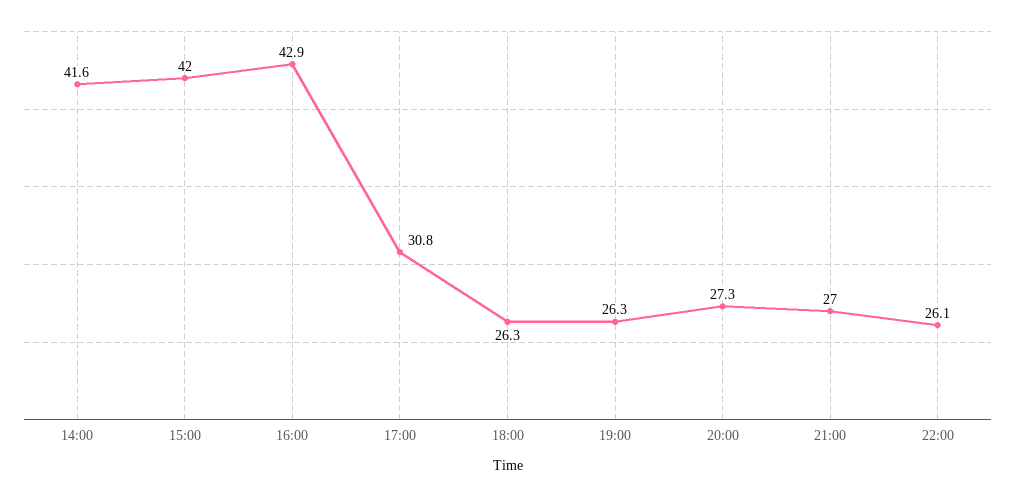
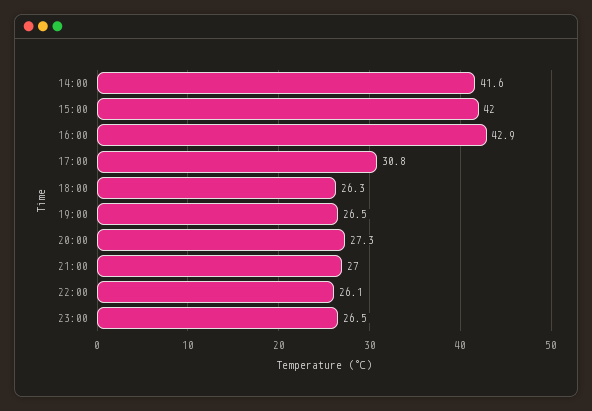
19:00: 26.3 -> 26.5
23:00: none -> 26.5

